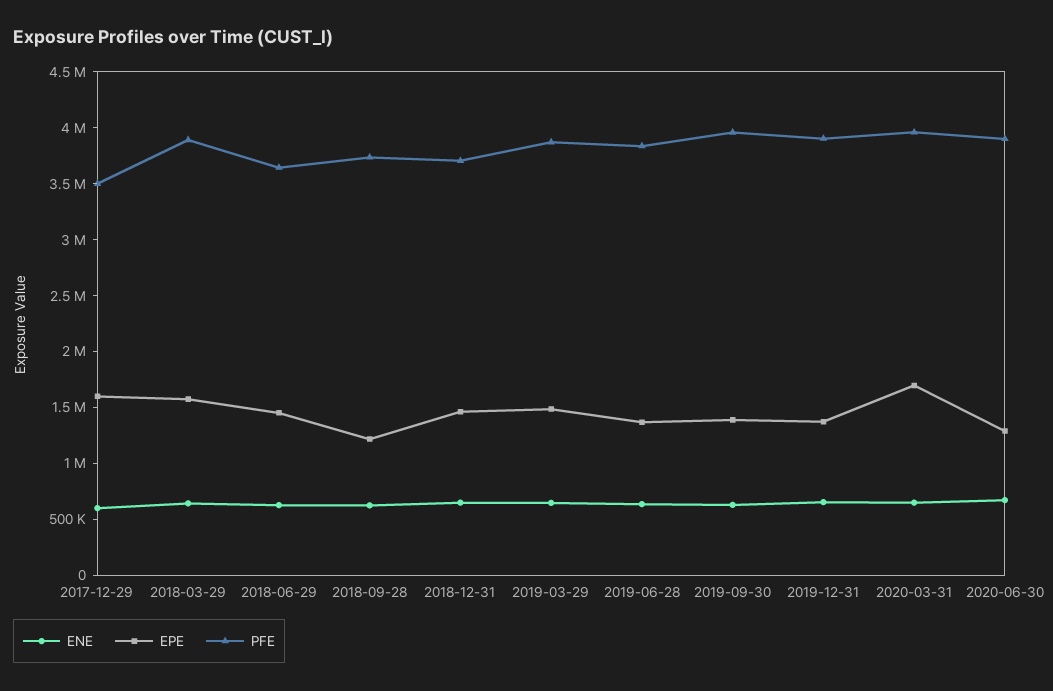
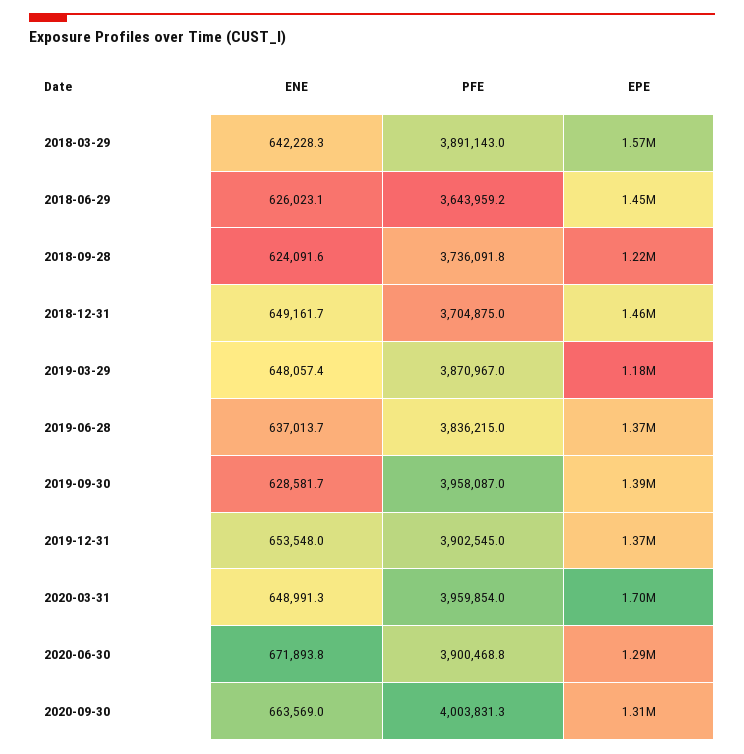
ENE, 2017-12-29: 600000 -> none
EPE, 2017-12-29: 1600000 -> none
PFE, 2017-12-29: 3500000 -> none
EPE, 2019-03-29: 1500000 -> 1180000
ENE, 2020-09-30: none -> 663569
PFE, 2020-09-30: none -> 4003831.3
EPE, 2020-09-30: none -> 1310000

